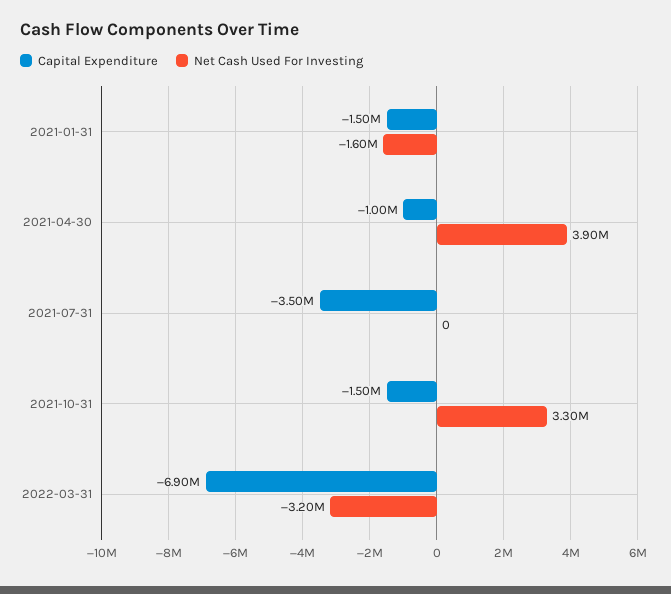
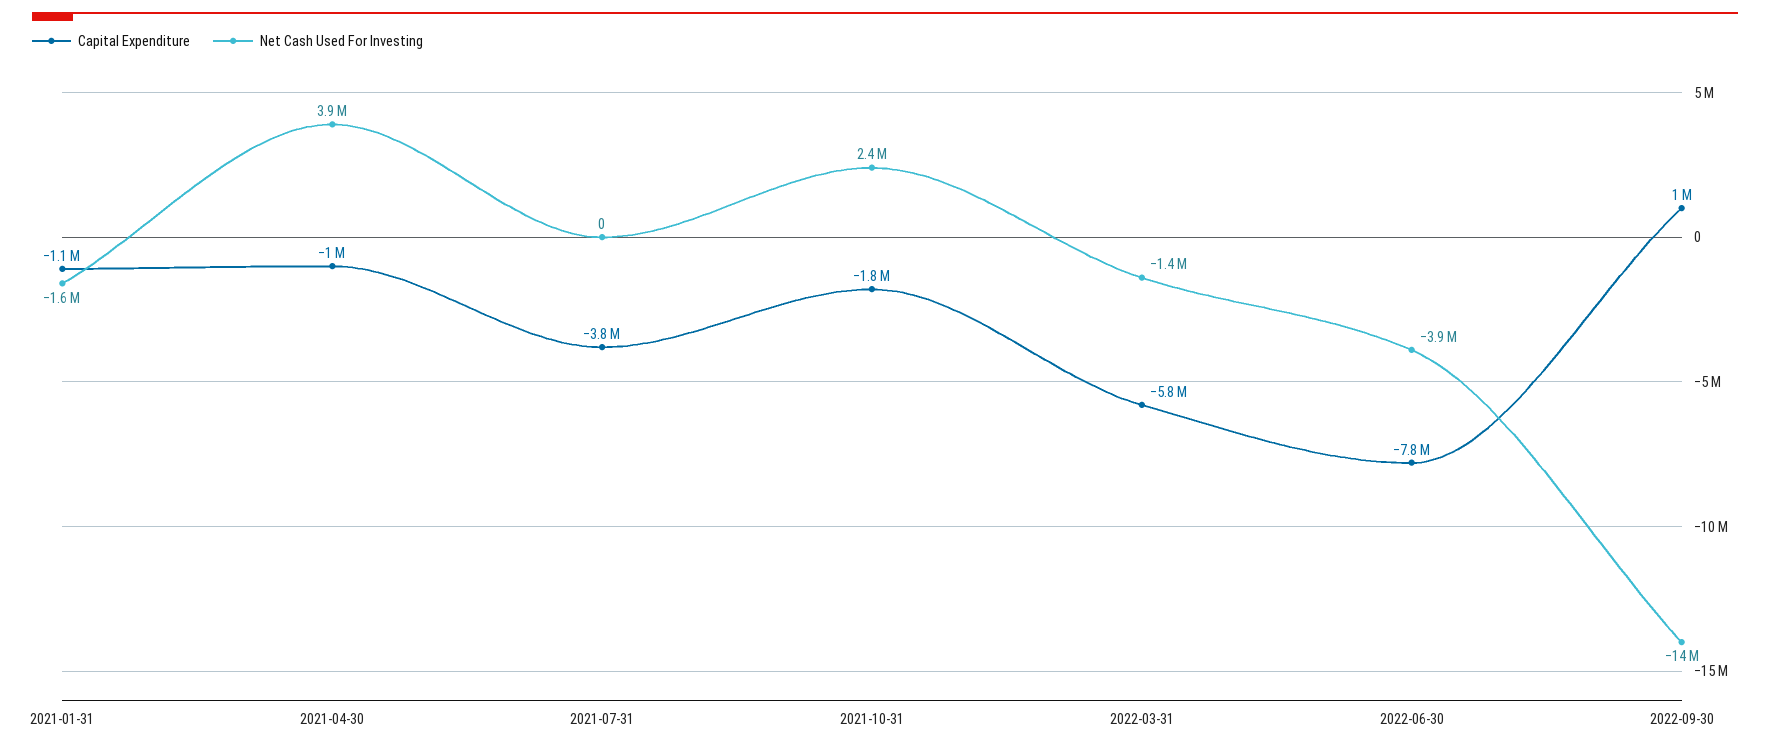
Capital Expenditure, 2021-01-31: -1500000 -> -1100000
Capital Expenditure, 2021-07-31: -3500000 -> -3800000
Capital Expenditure, 2021-10-31: -1500000 -> -1800000
Net Cash Used For Investing, 2021-10-31: 3300000 -> 2400000
Capital Expenditure, 2022-03-31: -6900000 -> -5800000
Net Cash Used For Investing, 2022-03-31: -3200000 -> -1400000
Capital Expenditure, 2022-06-30: none -> -7800000
Net Cash Used For Investing, 2022-06-30: none -> -3900000
Capital Expenditure, 2022-09-30: none -> 1000000
Net Cash Used For Investing, 2022-09-30: none -> -14000000

